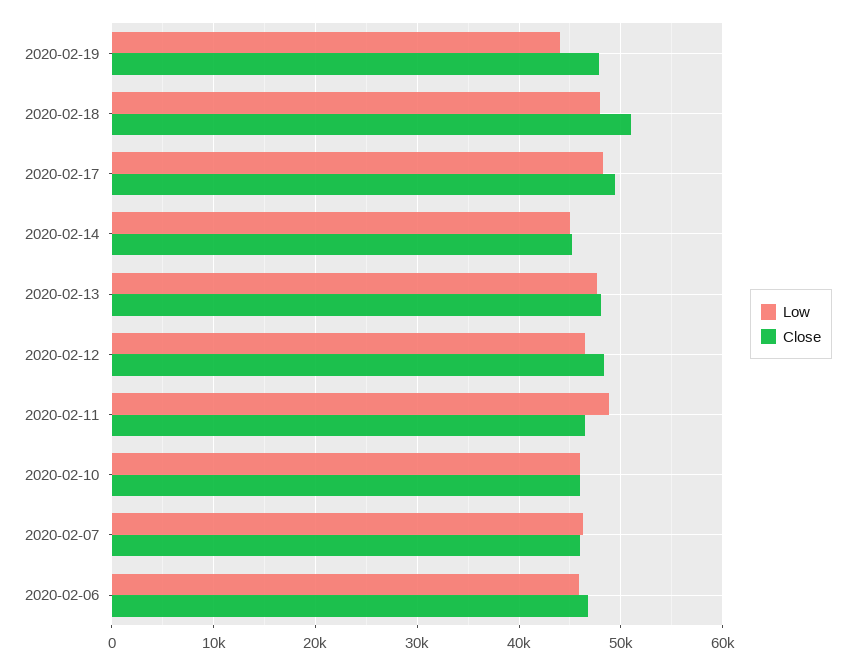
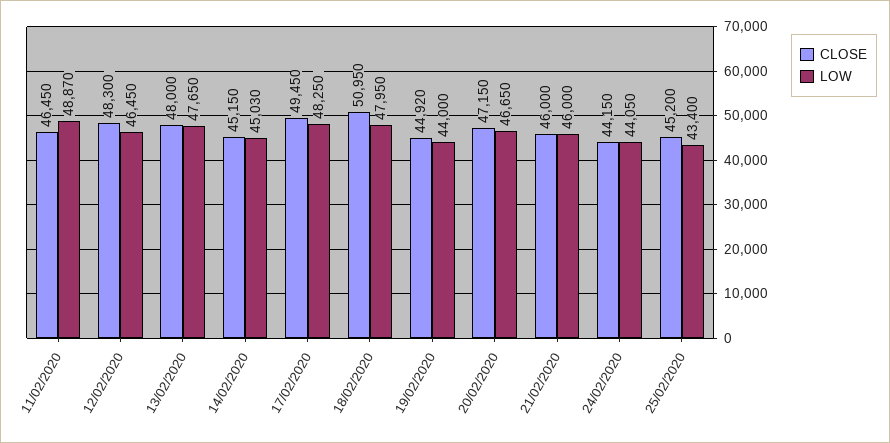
Close, 2020-02-19: 48000 -> 44920
Low, 2020-02-10: 46000 -> none
Close, 2020-02-10: 46000 -> none
Low, 2020-02-07: 46000 -> none
Close, 2020-02-07: 46000 -> none
Low, 2020-02-06: 46000 -> none
Close, 2020-02-06: 47000 -> none
Close, 20/02/2020: none -> 47150
Low, 20/02/2020: none -> 46650
Close, 21/02/2020: none -> 46000
Low, 21/02/2020: none -> 46000
Close, 24/02/2020: none -> 44150
Low, 24/02/2020: none -> 44050
Close, 25/02/2020: none -> 45200
Low, 25/02/2020: none -> 43400

